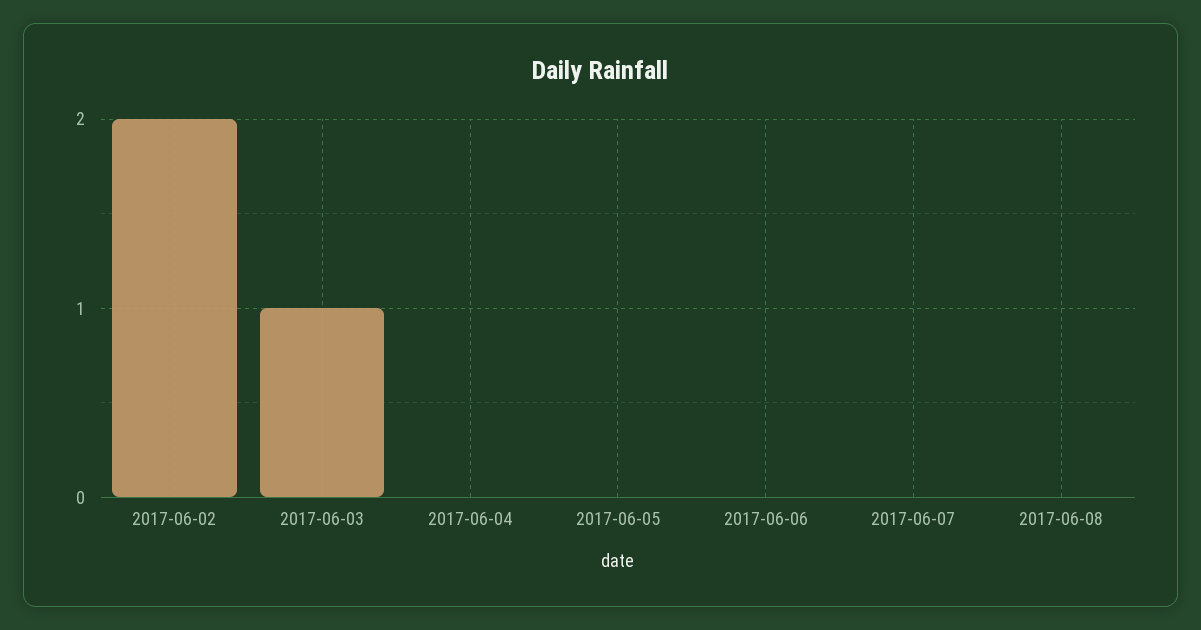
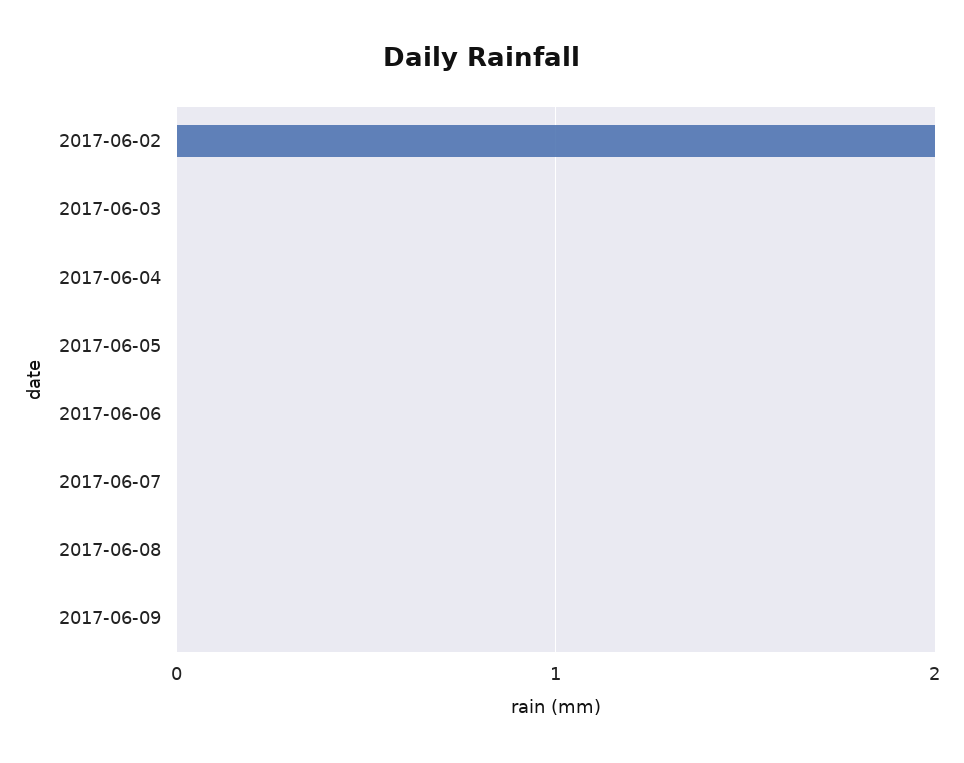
2017-06-03: 1 -> 0
2017-06-09: none -> 0

